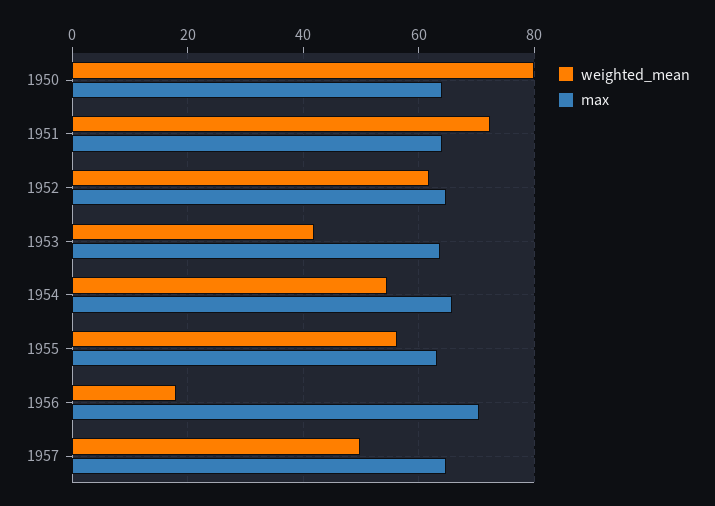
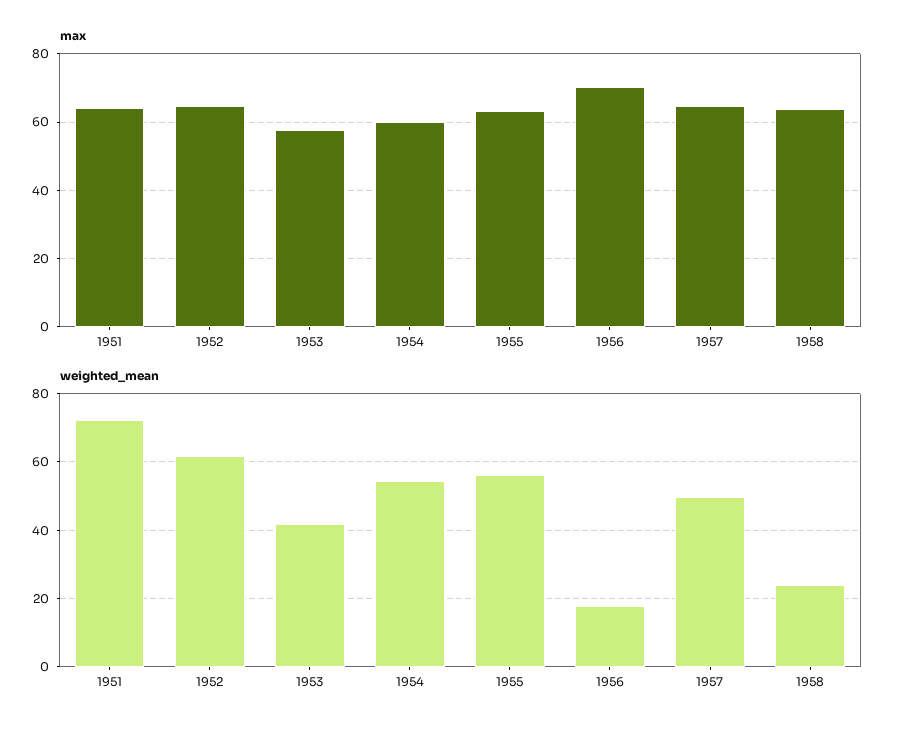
weighted_mean, 1950: 80 -> none
max, 1950: 64 -> none
max, 1953: 64 -> 58
max, 1954: 66 -> 60
max, 1958: none -> 64
weighted_mean, 1958: none -> 24

